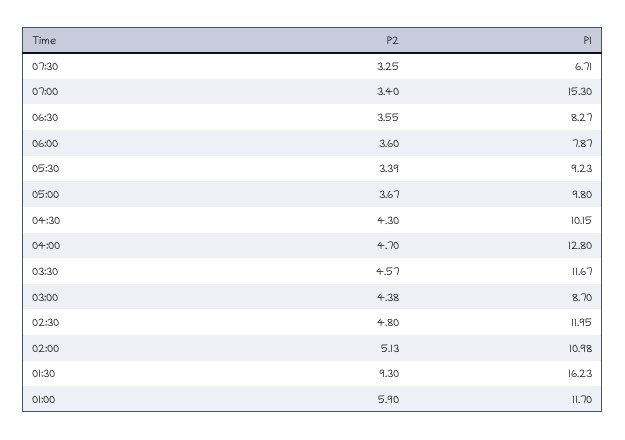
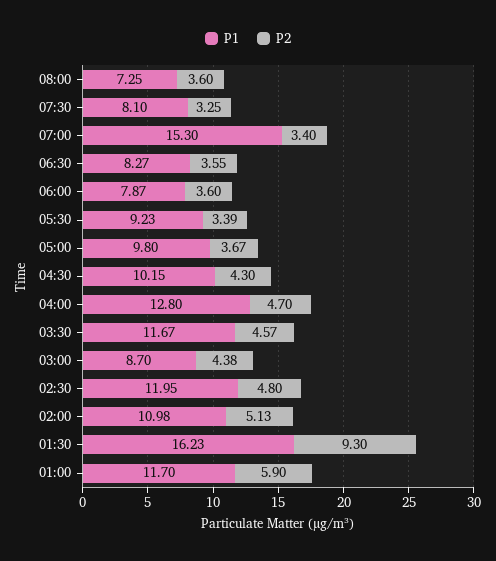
P1, 07:30: 6.71 -> 8.1
P1, 08:00: none -> 7.25
P2, 08:00: none -> 3.6

